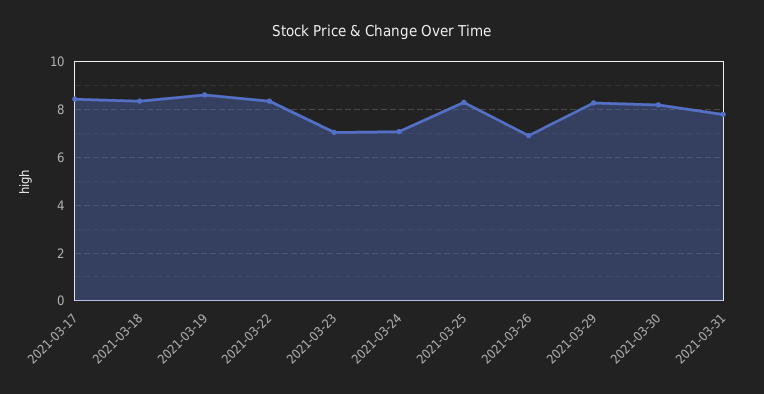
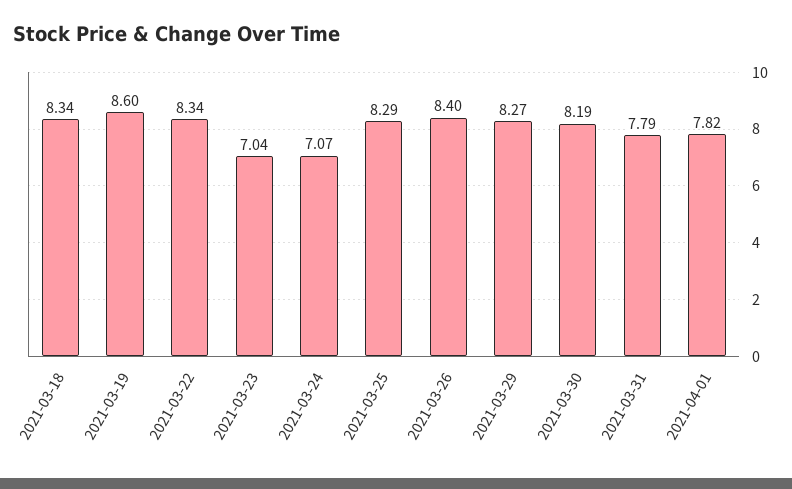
2021-03-17: 8.5 -> none
2021-03-26: 7 -> 8.4
2021-04-01: none -> 7.82

